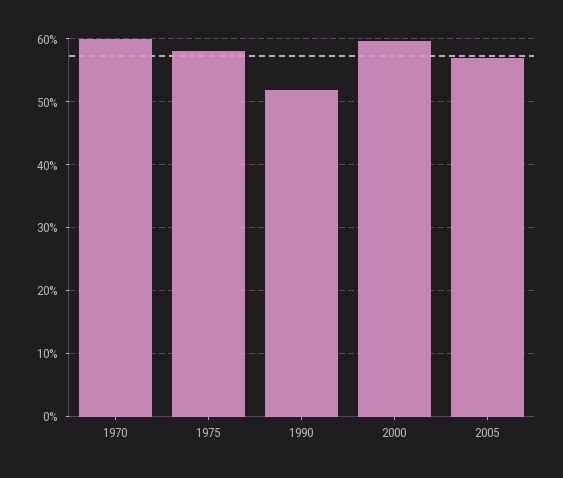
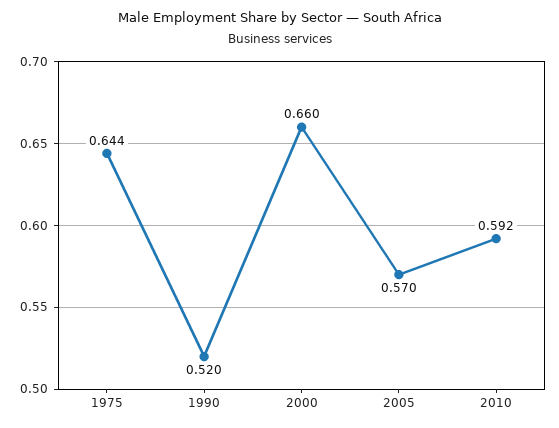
1970: 0.6 -> none
1975: 0.58 -> 0.644
2000: 0.6 -> 0.66
2010: none -> 0.592

